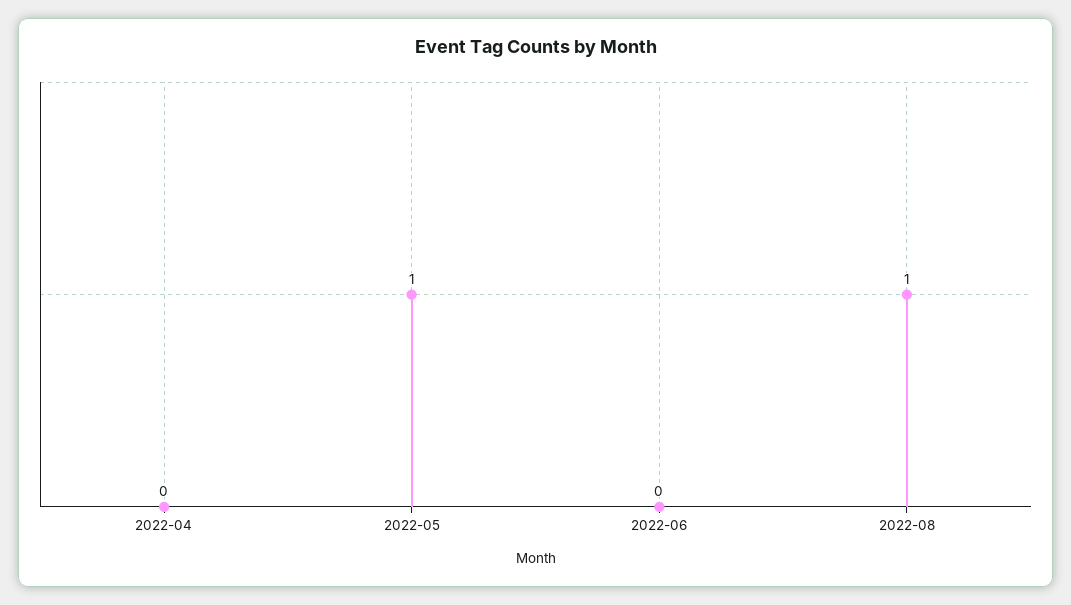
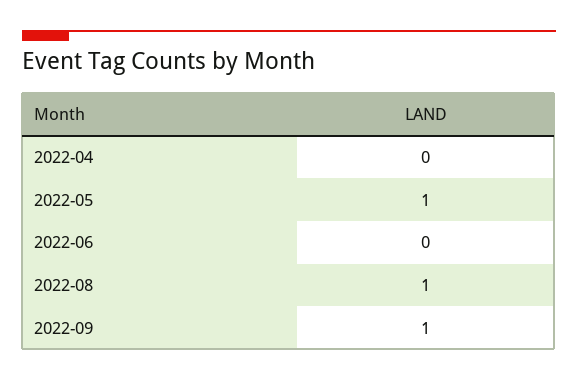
2022-09: none -> 1

